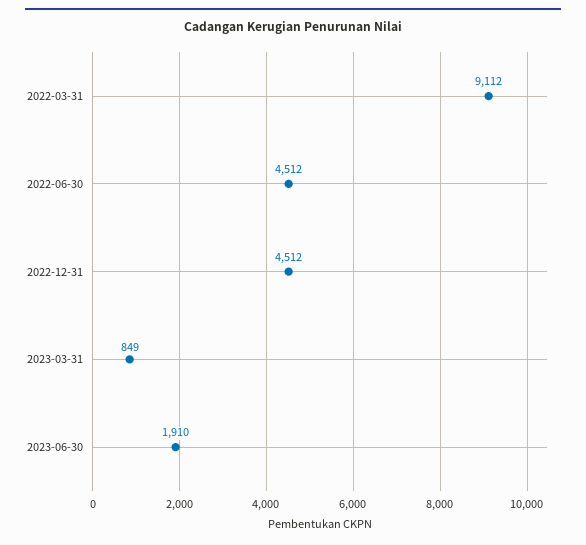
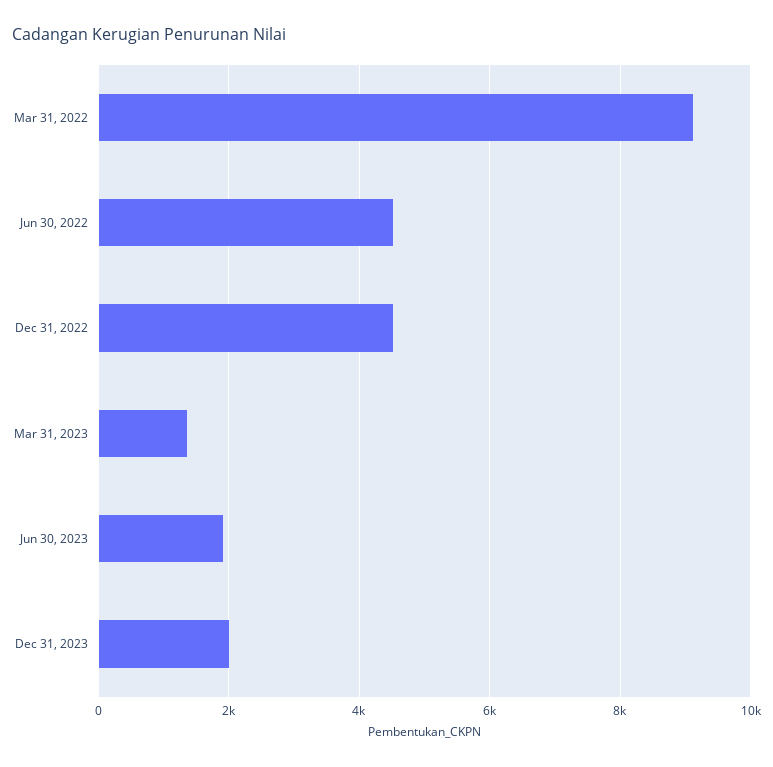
2023-03-31: 849 -> 1400
Dec 31, 2023: none -> 2000

